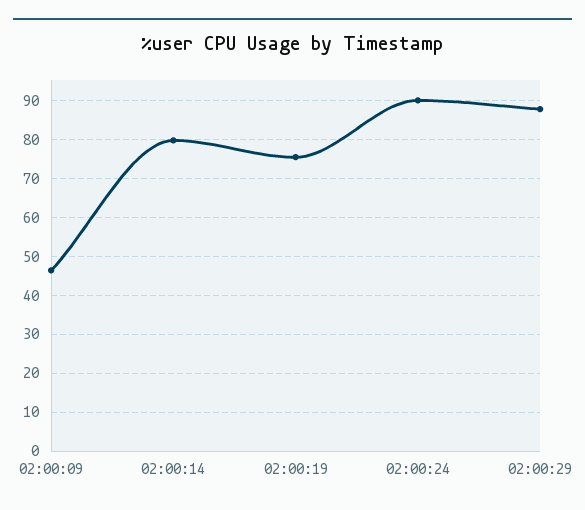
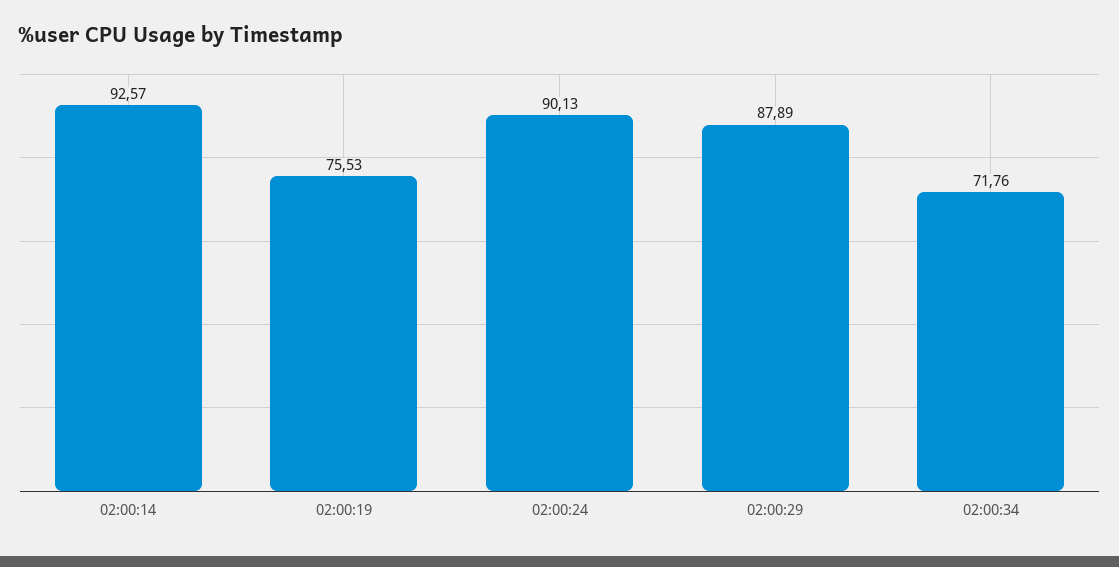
02:00:09: 46 -> none
02:00:14: 80 -> 92.57
02:00:34: none -> 71.76

